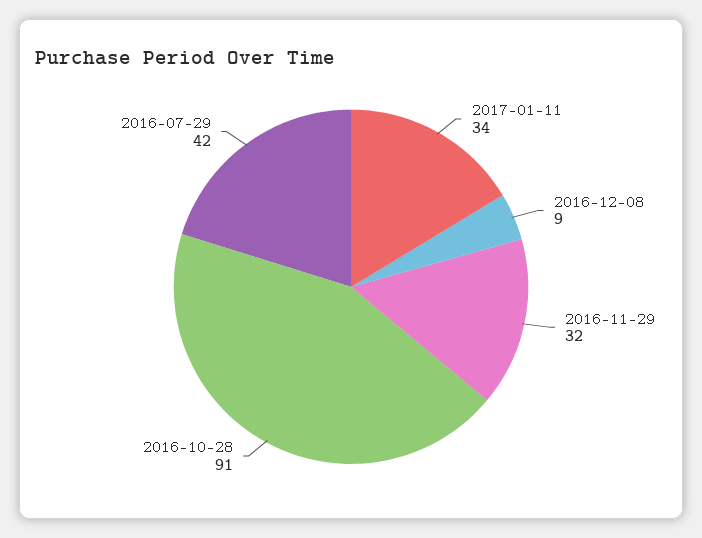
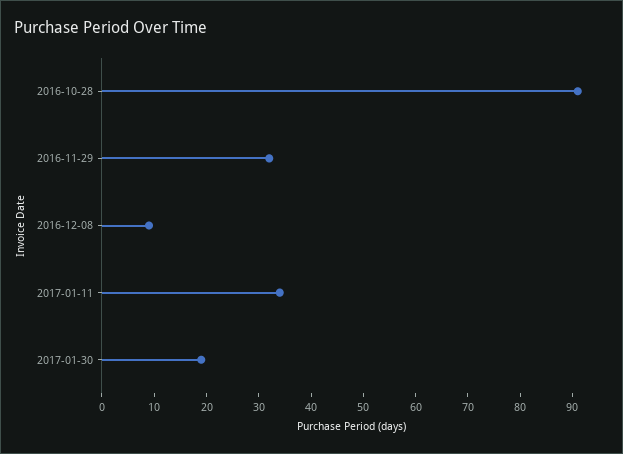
2016-07-29: 42 -> none
2017-01-30: none -> 20

